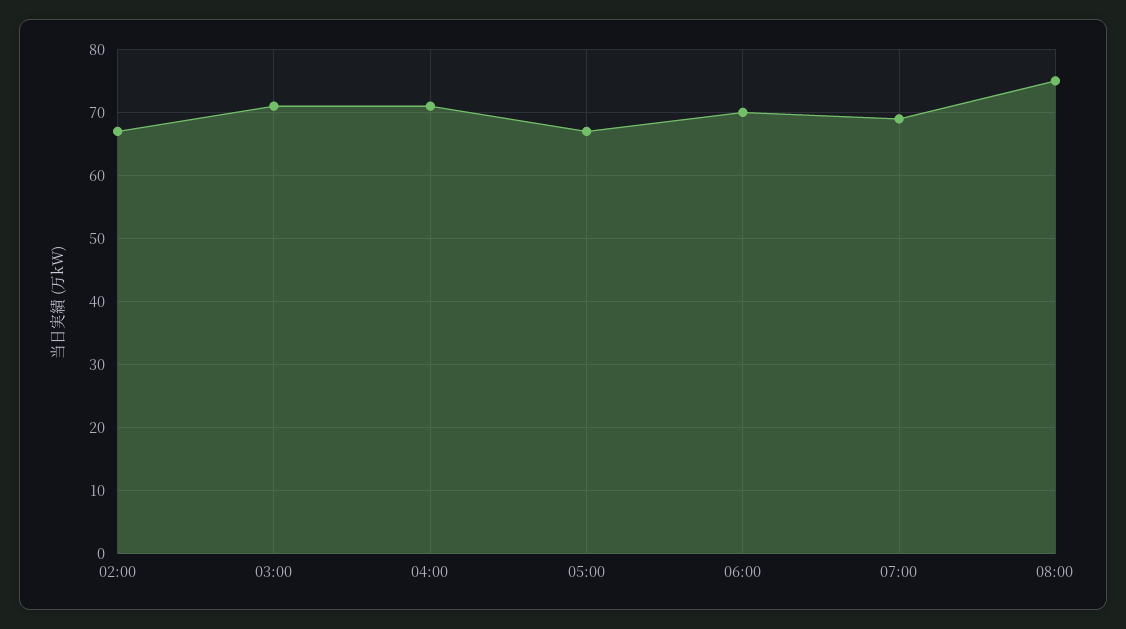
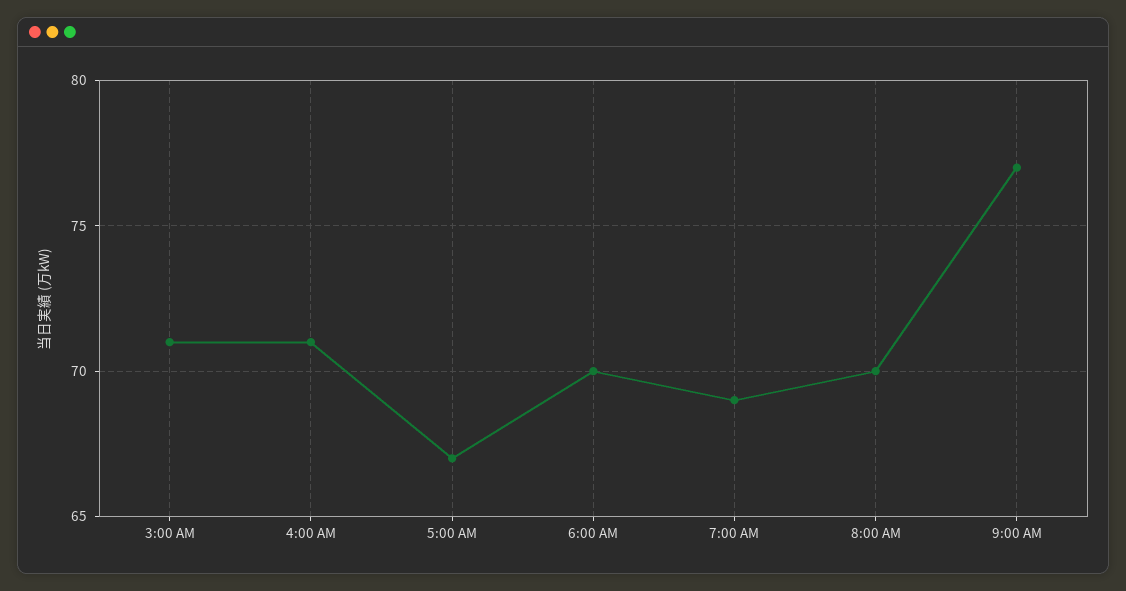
02:00: 67 -> none
08:00: 75 -> 70
9:00 AM: none -> 77

